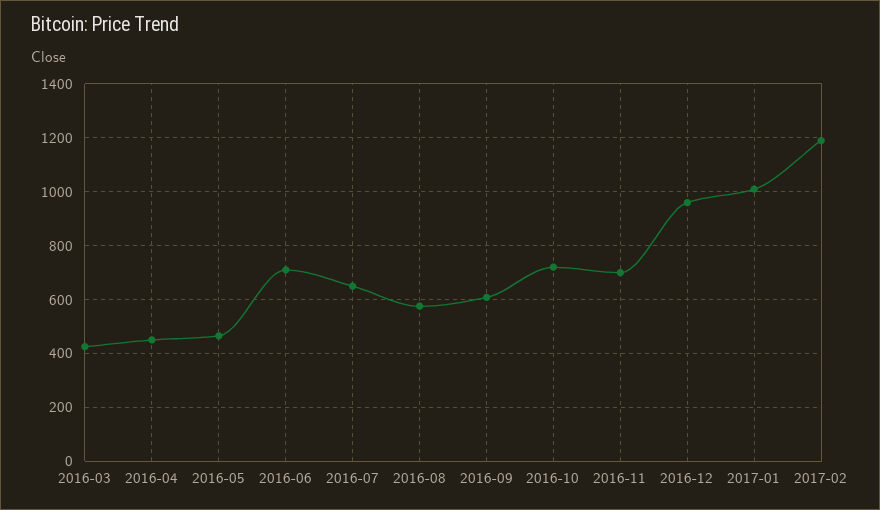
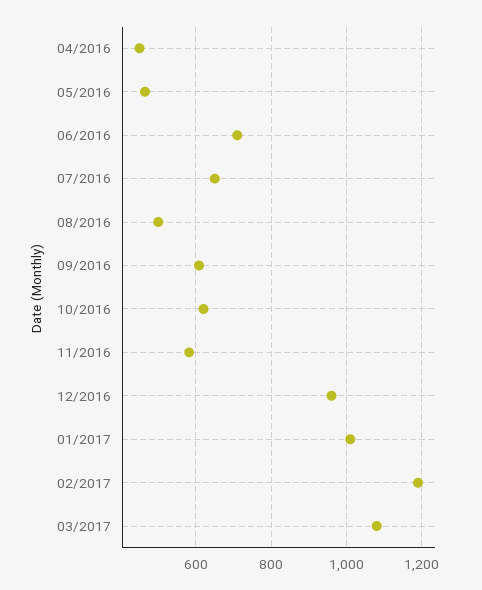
2016-03: 425 -> none
2016-08: 575 -> 500
2016-10: 725 -> 620
2016-11: 700 -> 580
03/2017: none -> 1080

